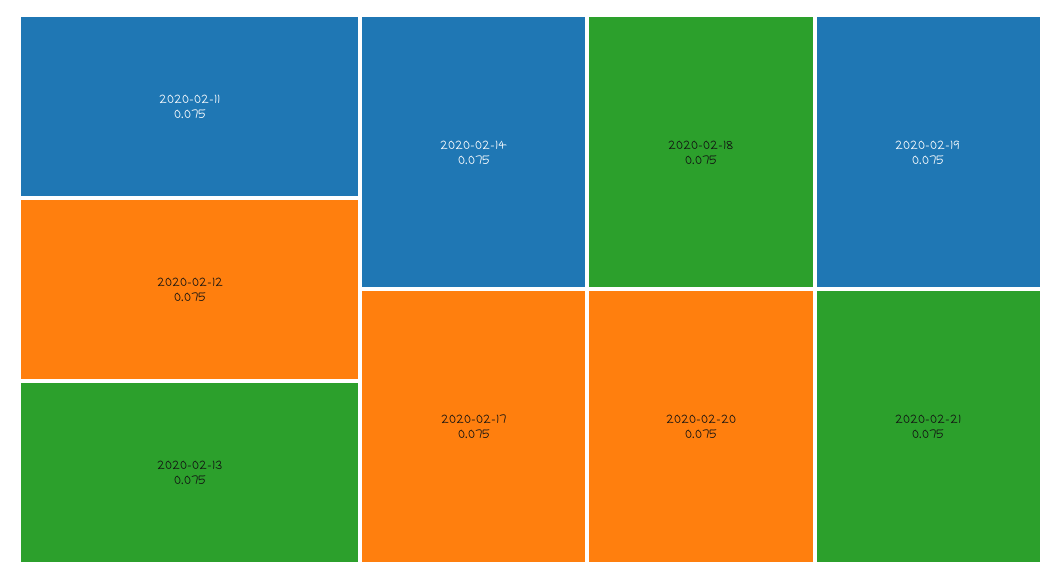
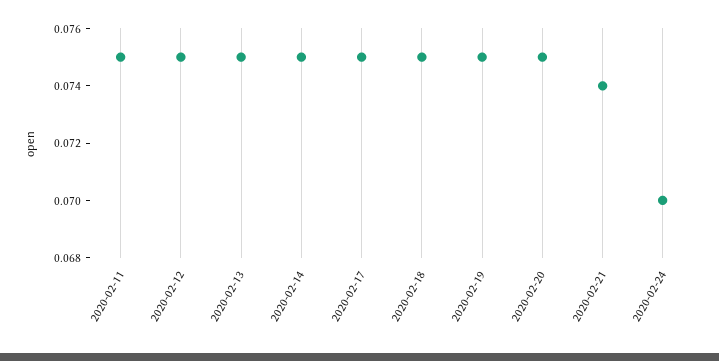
2020-02-21: 0.075 -> 0.074
2020-02-24: none -> 0.07

